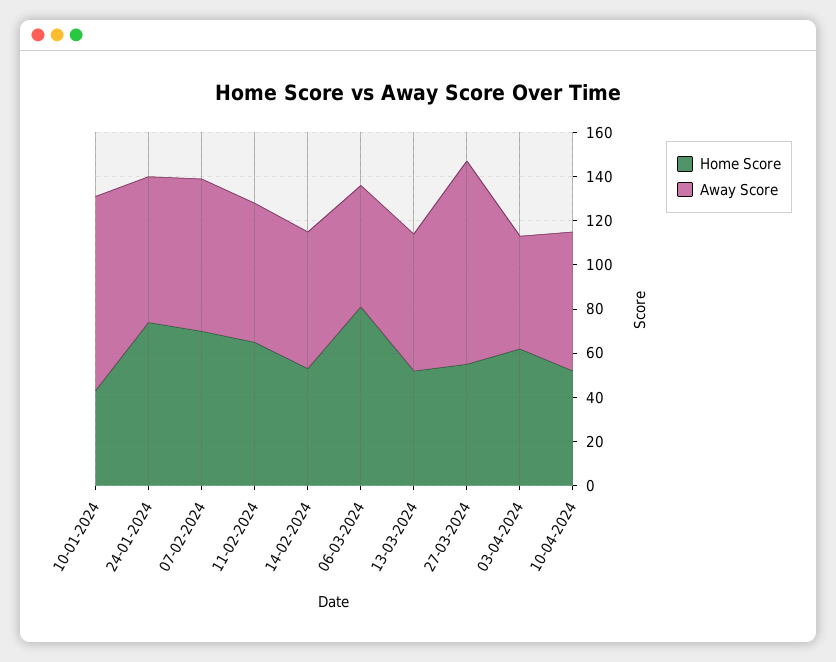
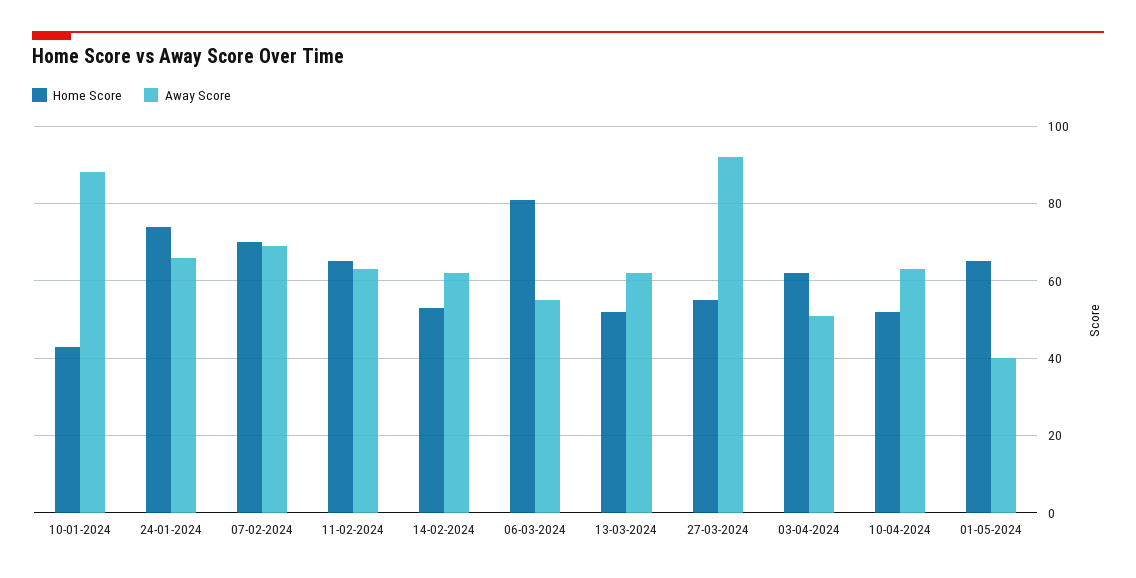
Home Score, 01-05-2024: none -> 65
Away Score, 01-05-2024: none -> 40

